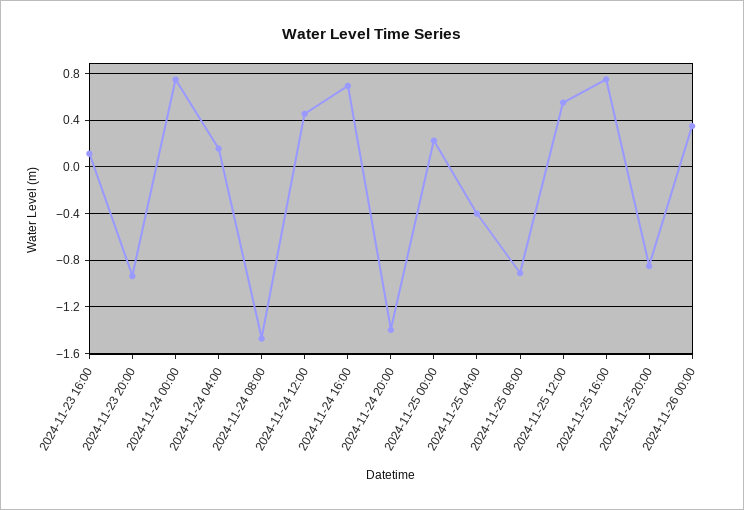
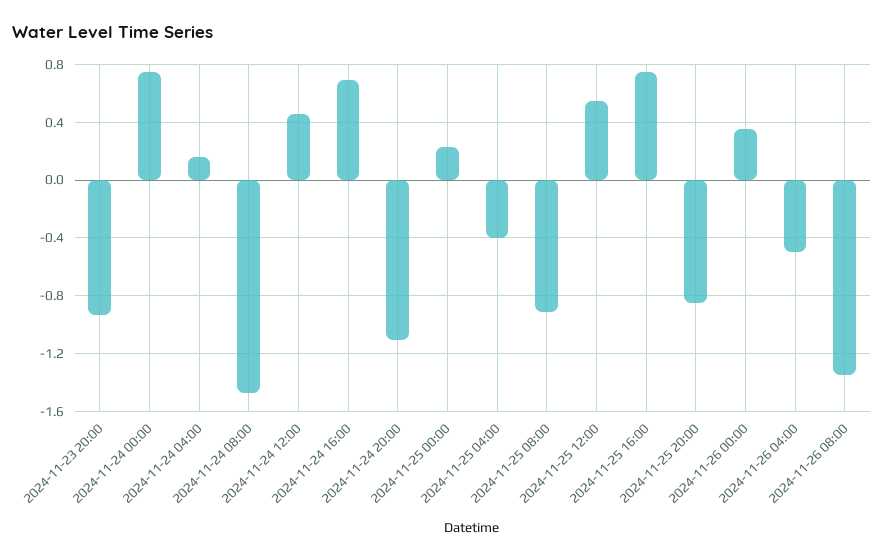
2024-11-23 16:00: 0.1 -> none
2024-11-24 20:00: -1.4 -> -1.1
2024-11-26 04:00: none -> -0.5
2024-11-26 08:00: none -> -1.35

